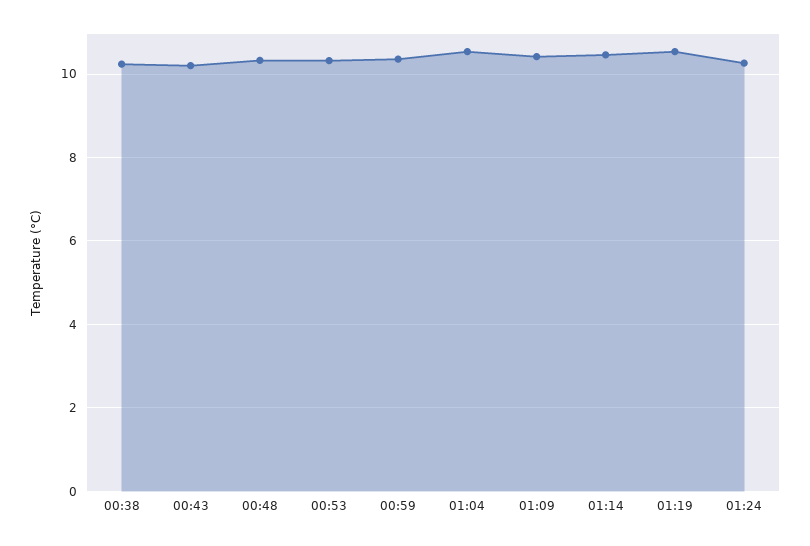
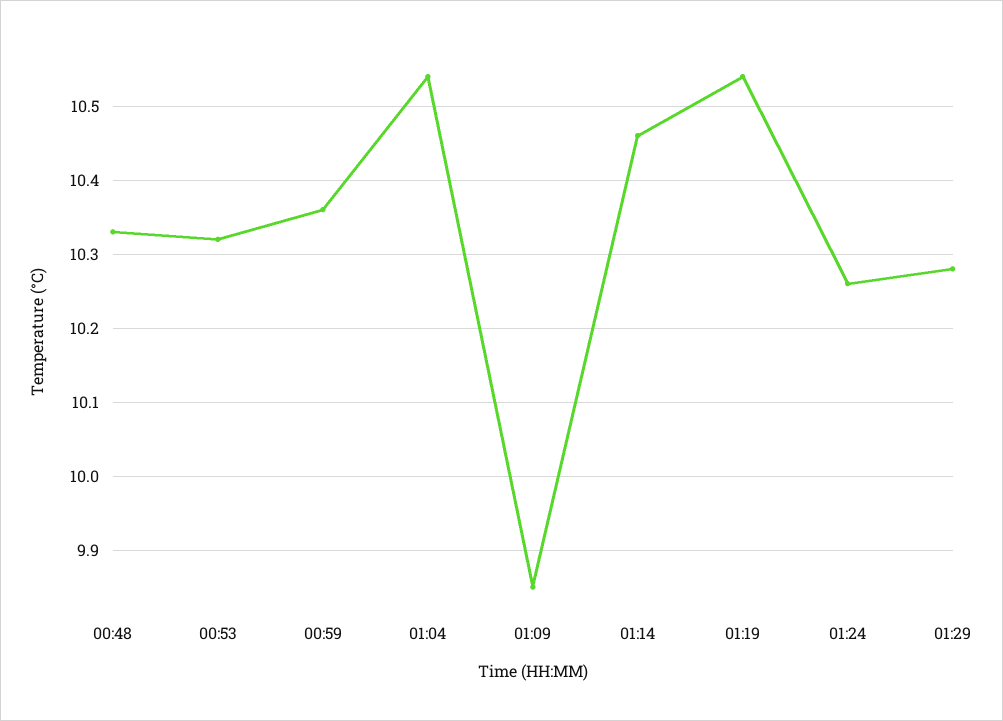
00:38: 10.2 -> none
00:43: 10.2 -> none
01:09: 10.4 -> 9.85
01:29: none -> 10.28

